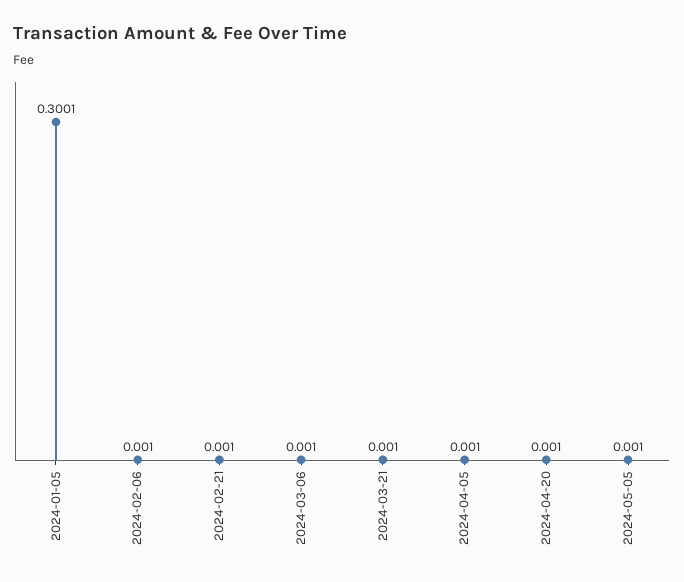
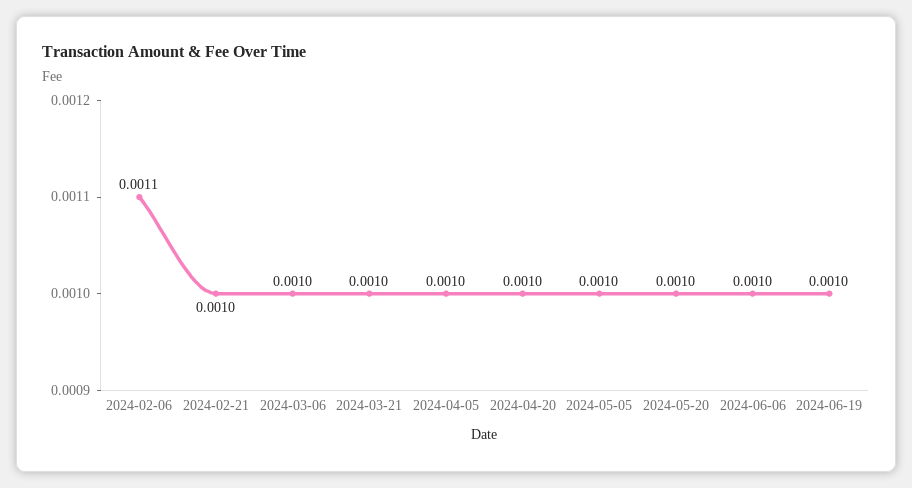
2024-01-05: 0.3001 -> none
2024-02-06: 0.001 -> 0.0011
2024-05-20: none -> 0.001
2024-06-06: none -> 0.001
2024-06-19: none -> 0.001

